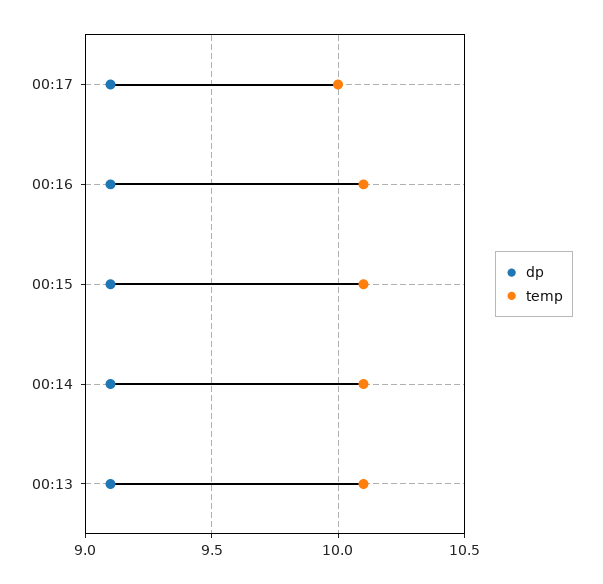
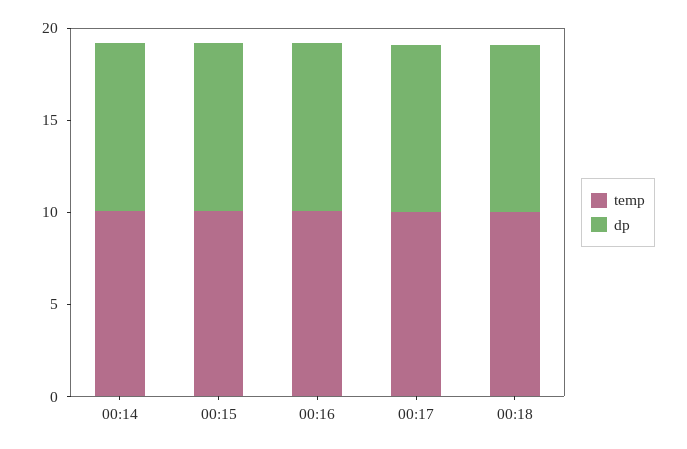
dp, 00:13: 9.1 -> none
temp, 00:13: 10.1 -> none
temp, 00:18: none -> 10
dp, 00:18: none -> 9

